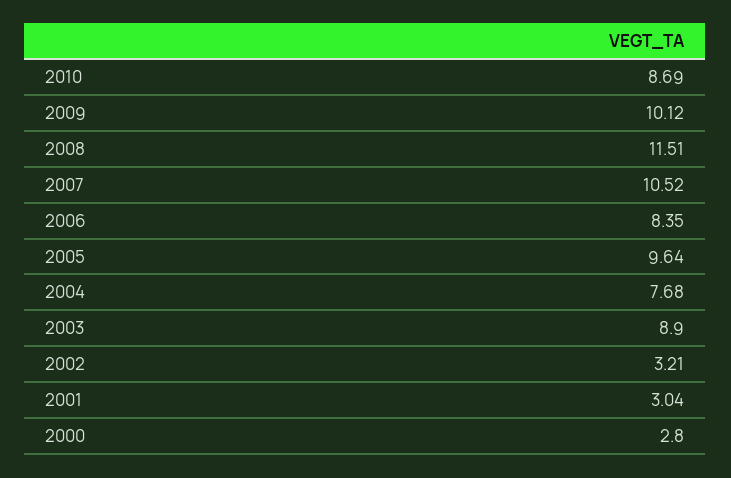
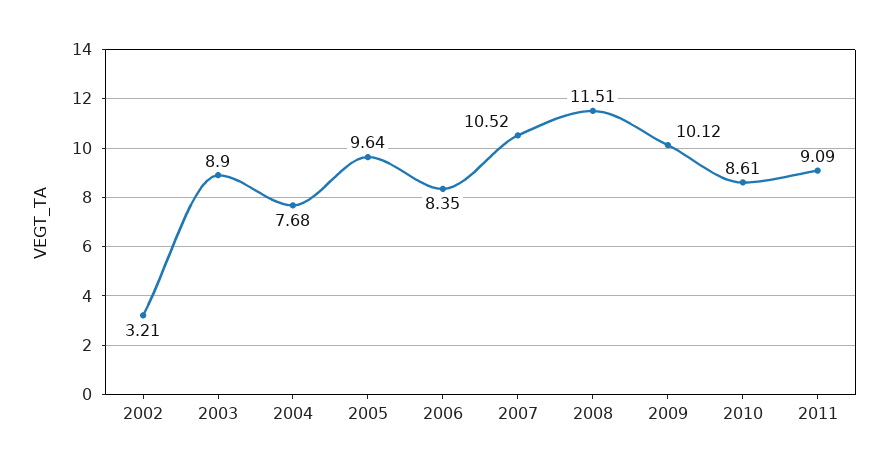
2010: 8.69 -> 8.61
2001: 3.04 -> none
2000: 2.8 -> none
2011: none -> 9.09

